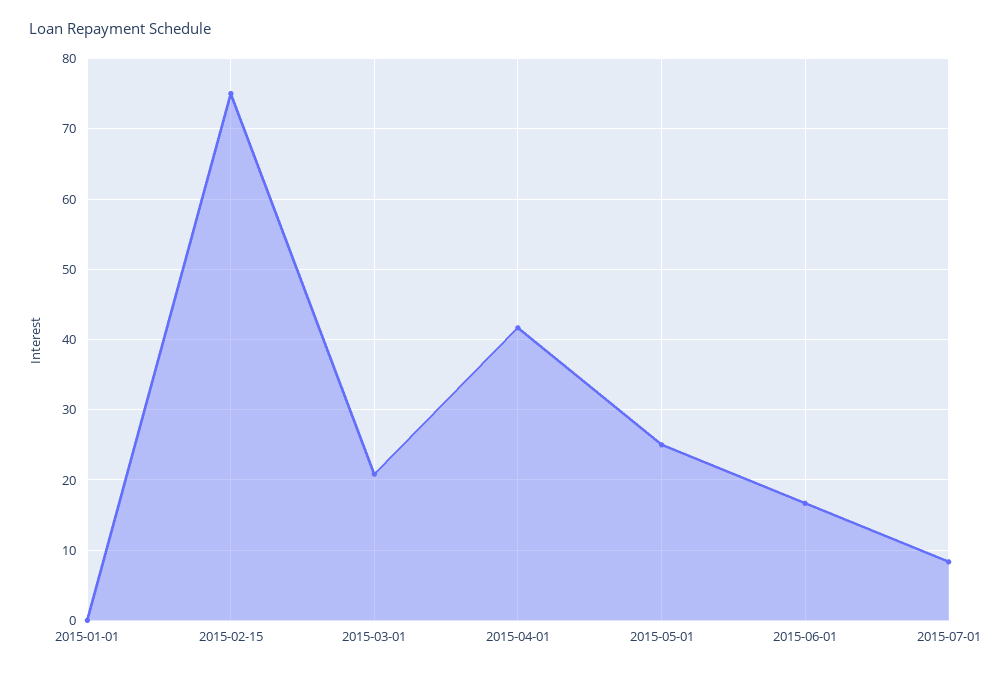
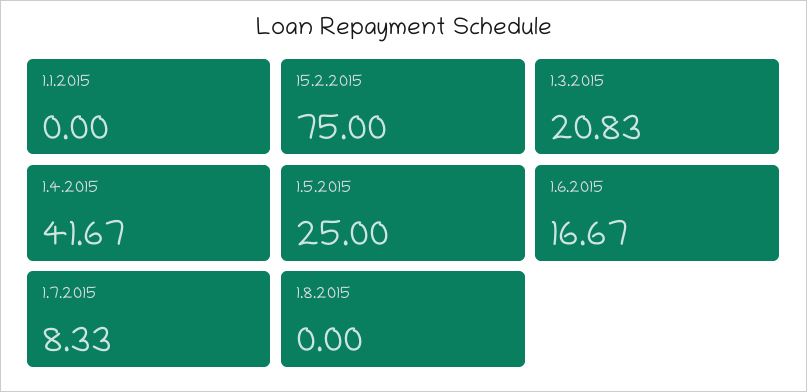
1.8.2015: none -> 0

